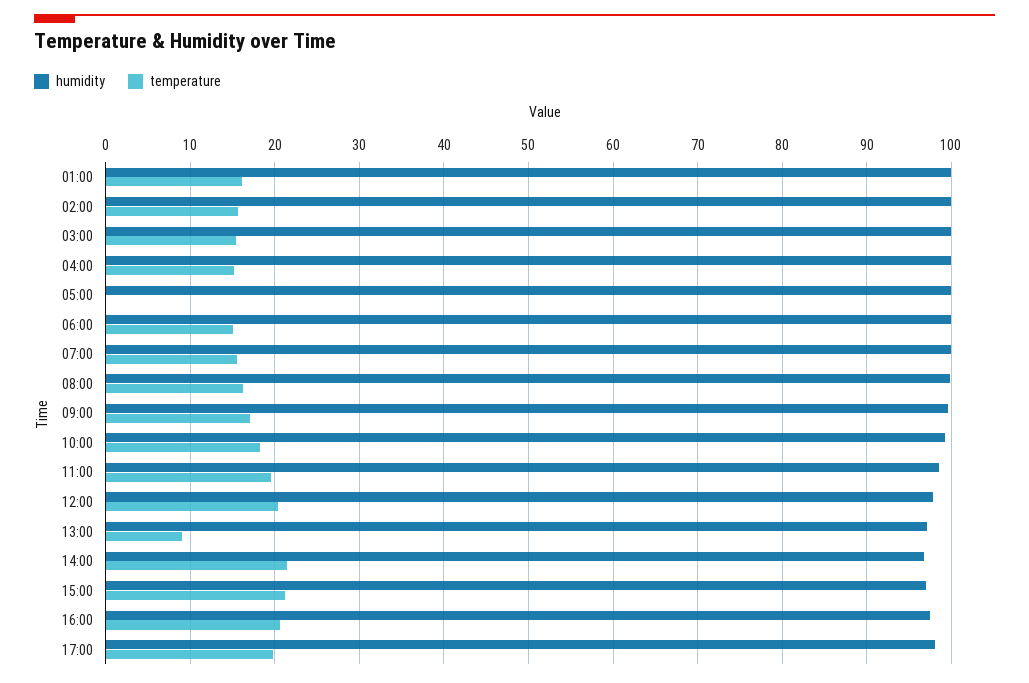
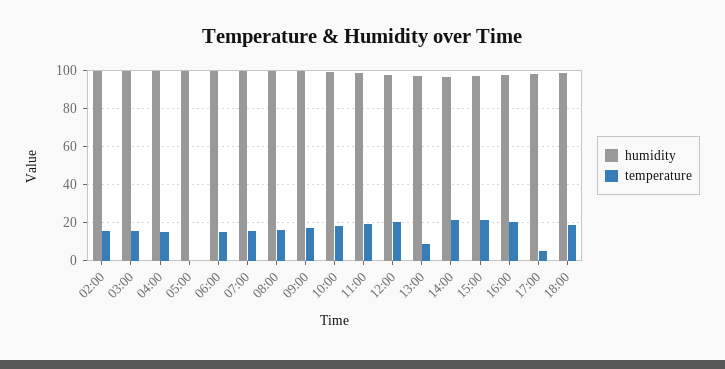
humidity, 01:00: 100 -> none
temperature, 01:00: 16 -> none
temperature, 17:00: 20 -> 5
humidity, 18:00: none -> 100
temperature, 18:00: none -> 20

